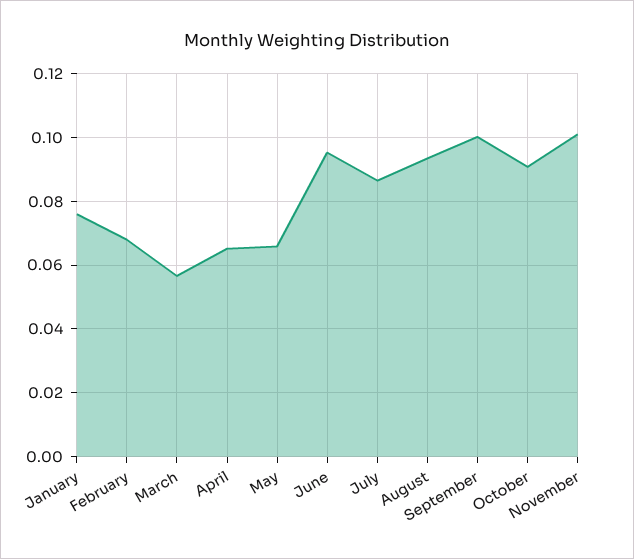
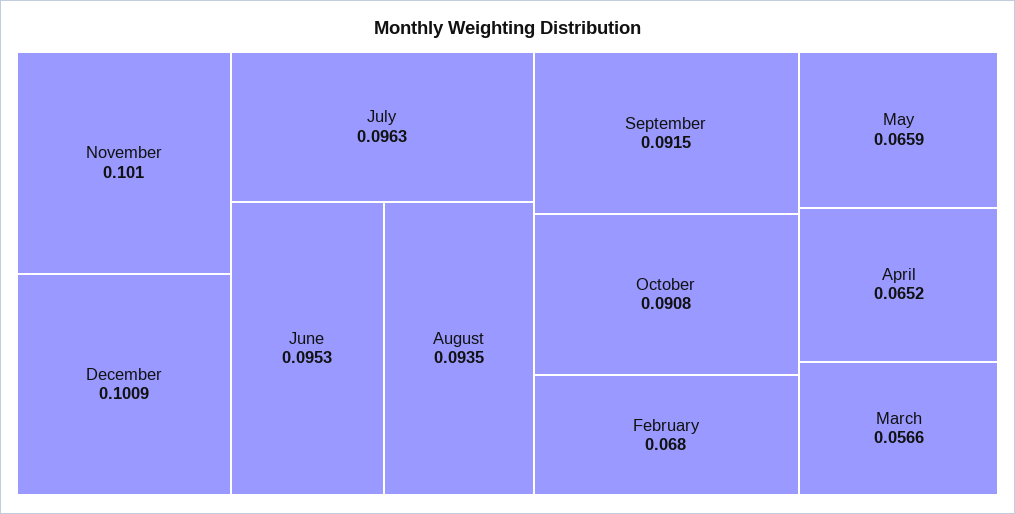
January: 0.076 -> none
July: 0.086 -> 0.0963
September: 0.1 -> 0.0915
December: none -> 0.1009

